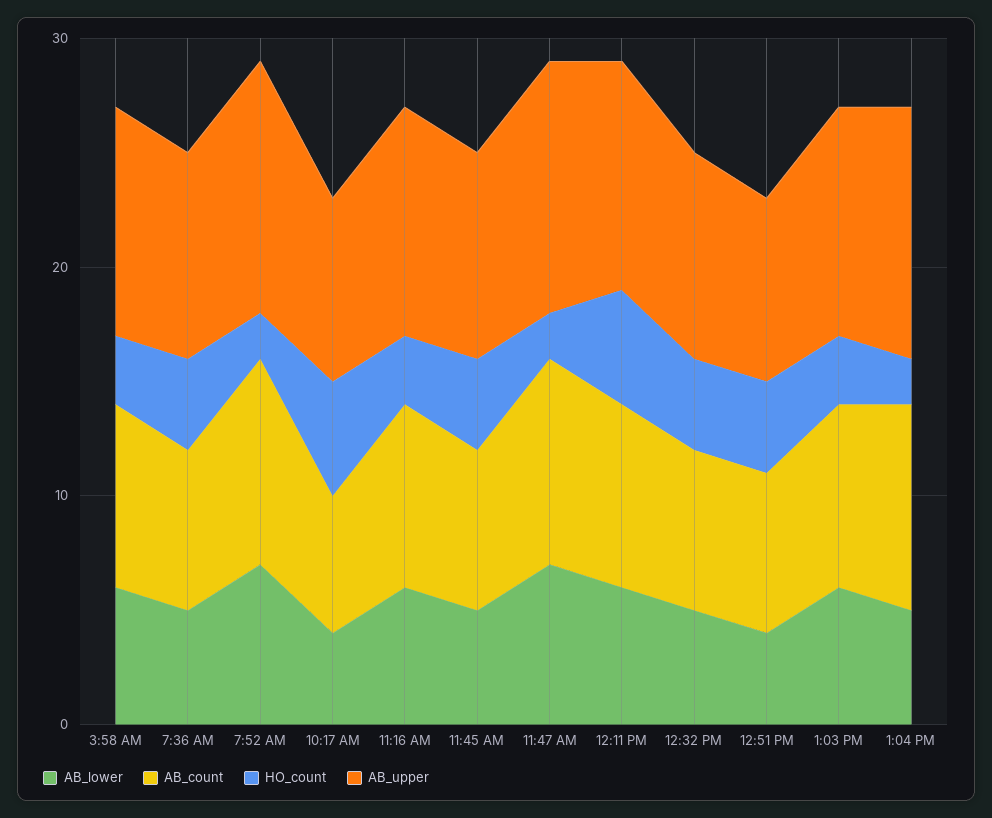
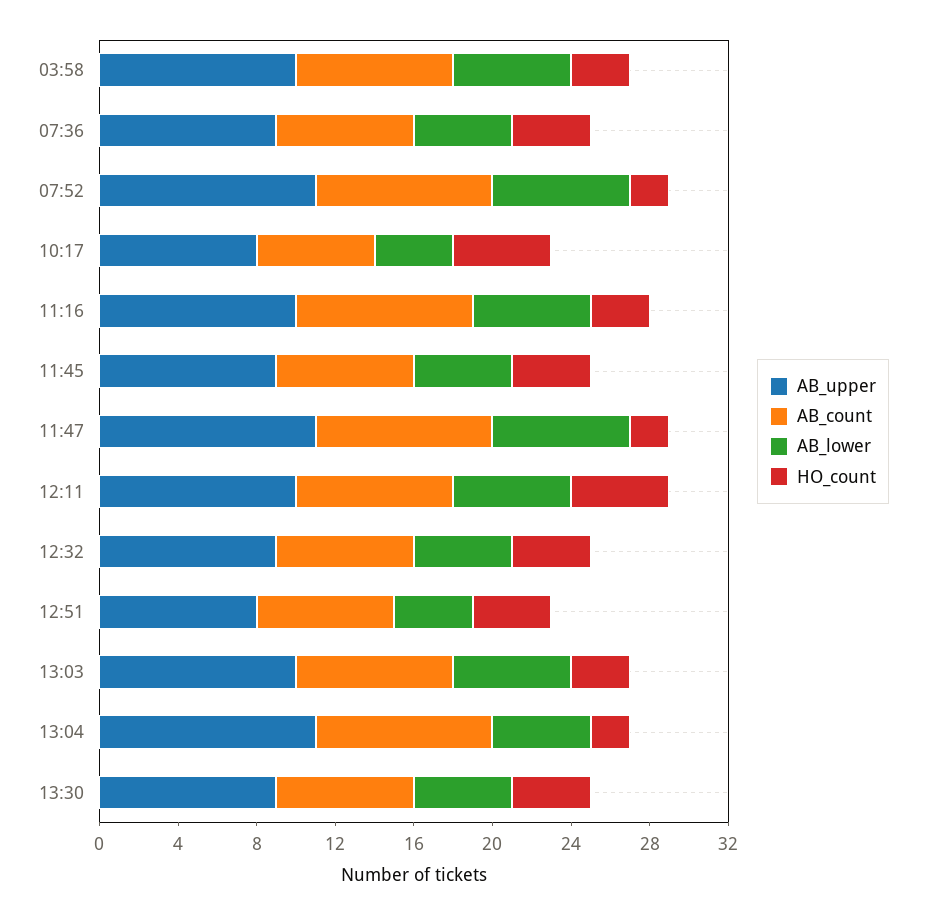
AB_count, 11:16 AM: 8 -> 9
AB_upper, 13:30: none -> 9
AB_count, 13:30: none -> 7
AB_lower, 13:30: none -> 5
HO_count, 13:30: none -> 4

